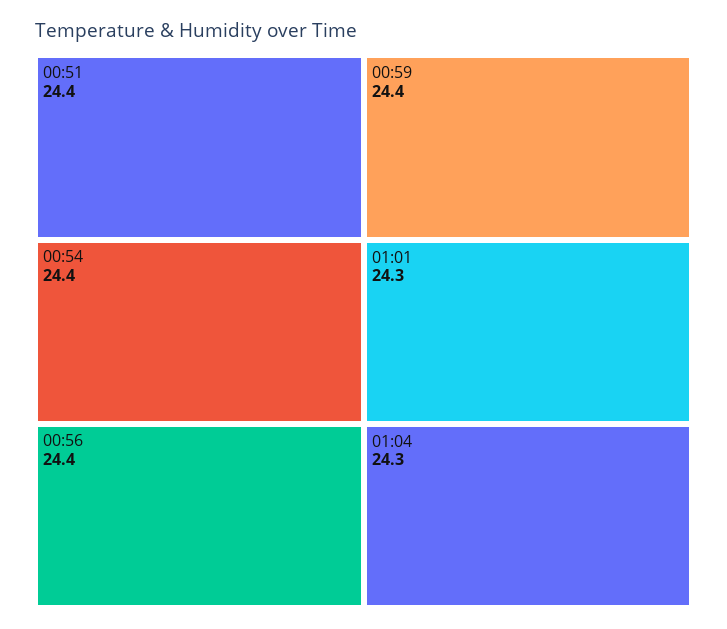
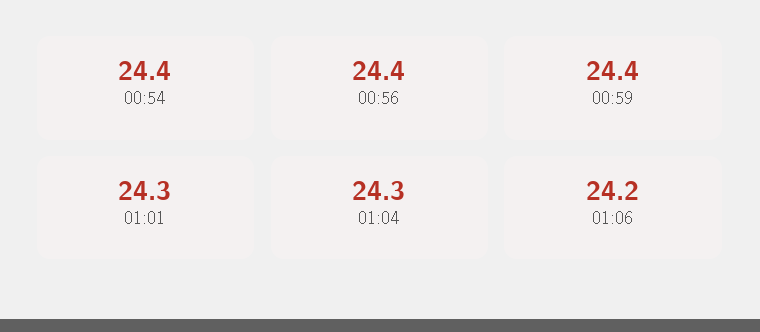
00:51: 24.4 -> none
01:06: none -> 24.2

